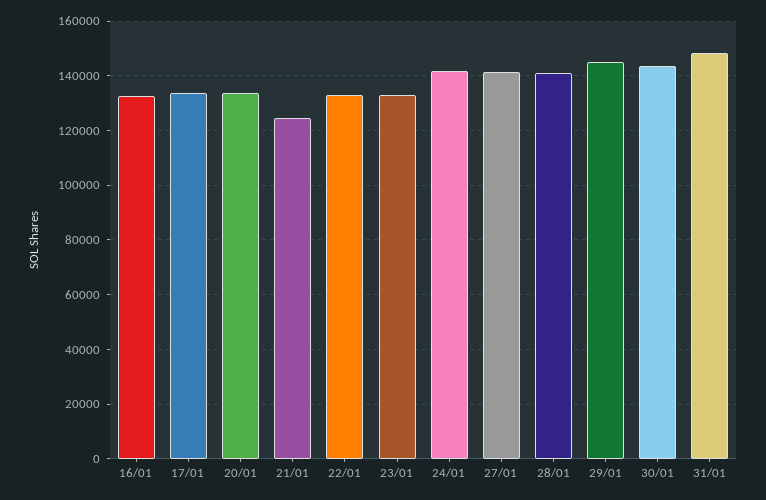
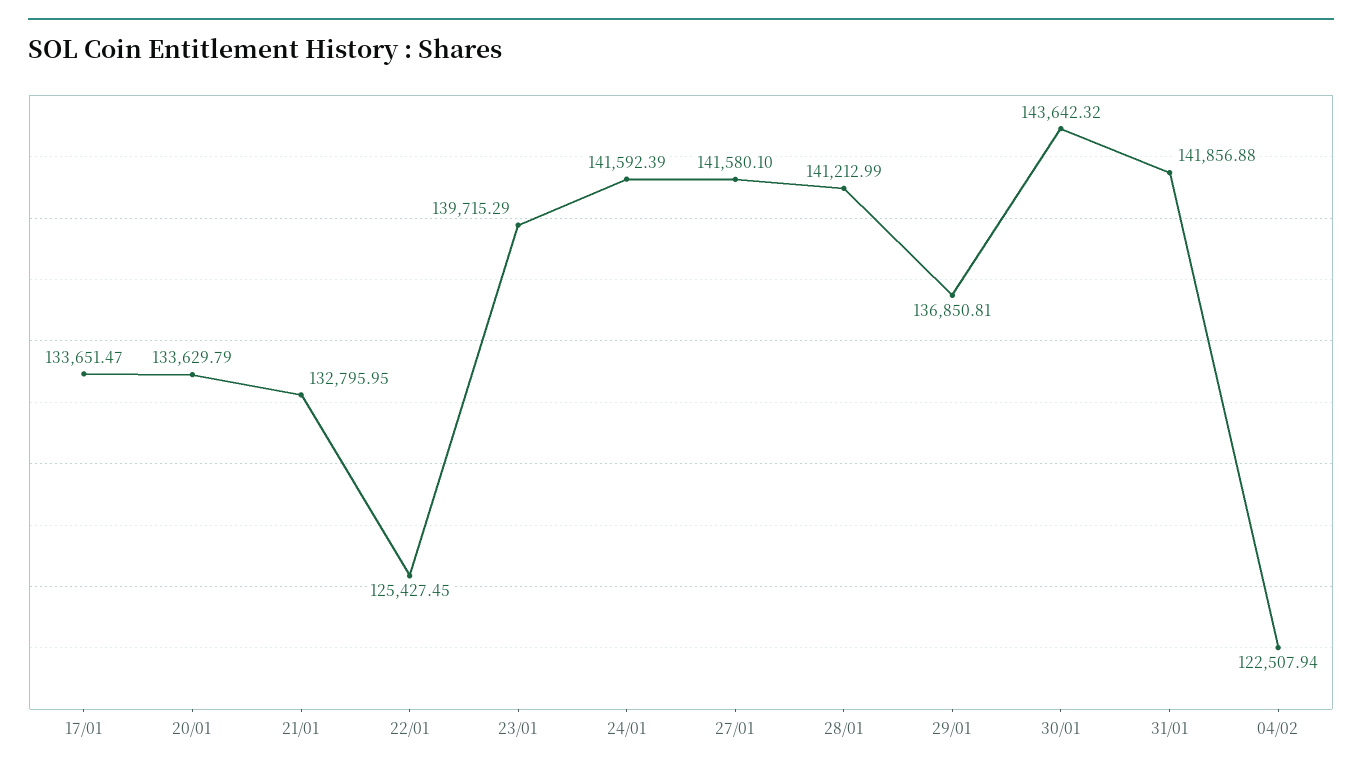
16/01: 132500 -> none
21/01: 125000 -> 132795.95
22/01: 132500 -> 125427.45
23/01: 132500 -> 139715.29
29/01: 145000 -> 136850.81
31/01: 147500 -> 141856.88
04/02: none -> 122507.94

